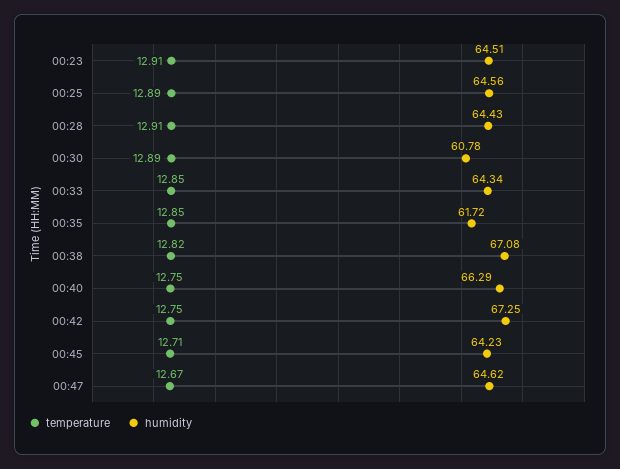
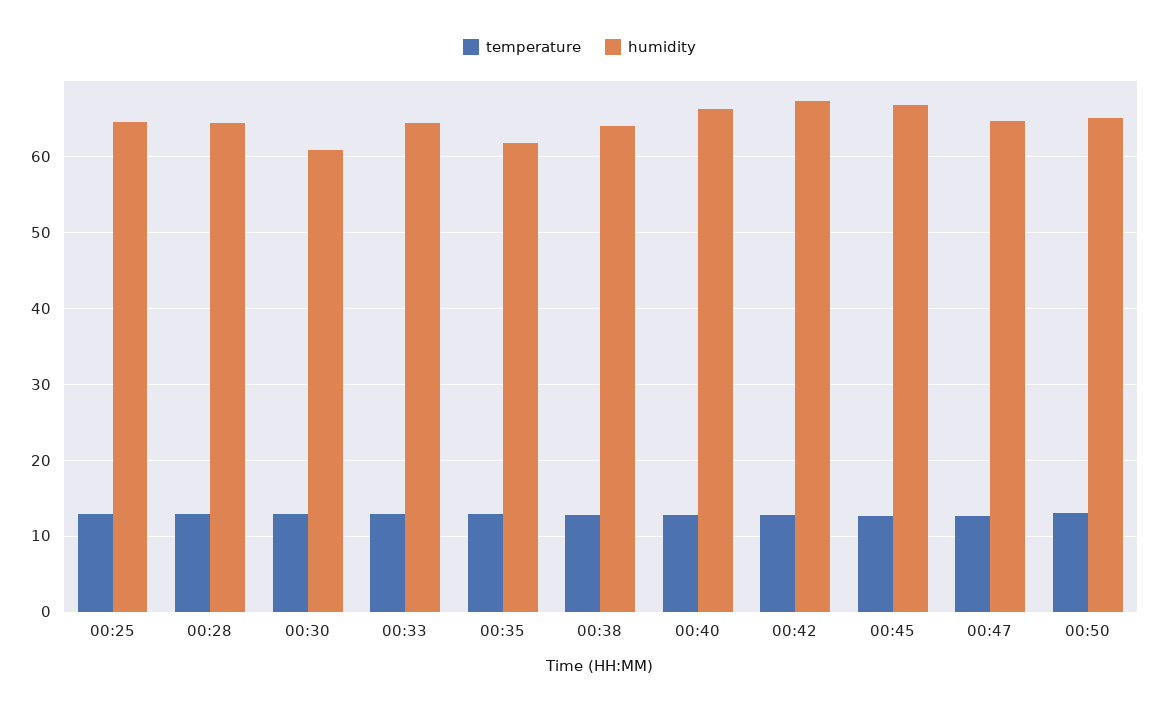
temperature, 00:23: 12.91 -> none
humidity, 00:23: 64.51 -> none
humidity, 00:38: 67.08 -> 64
humidity, 00:45: 64.23 -> 67
temperature, 00:50: none -> 13
humidity, 00:50: none -> 65

